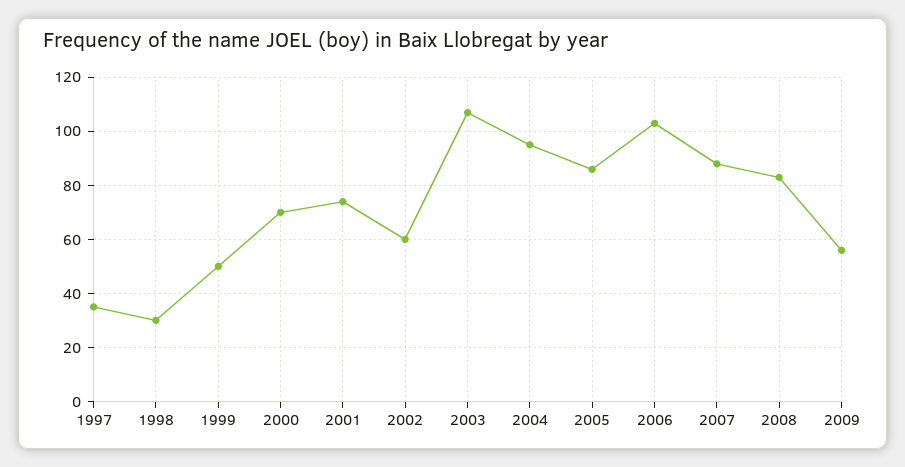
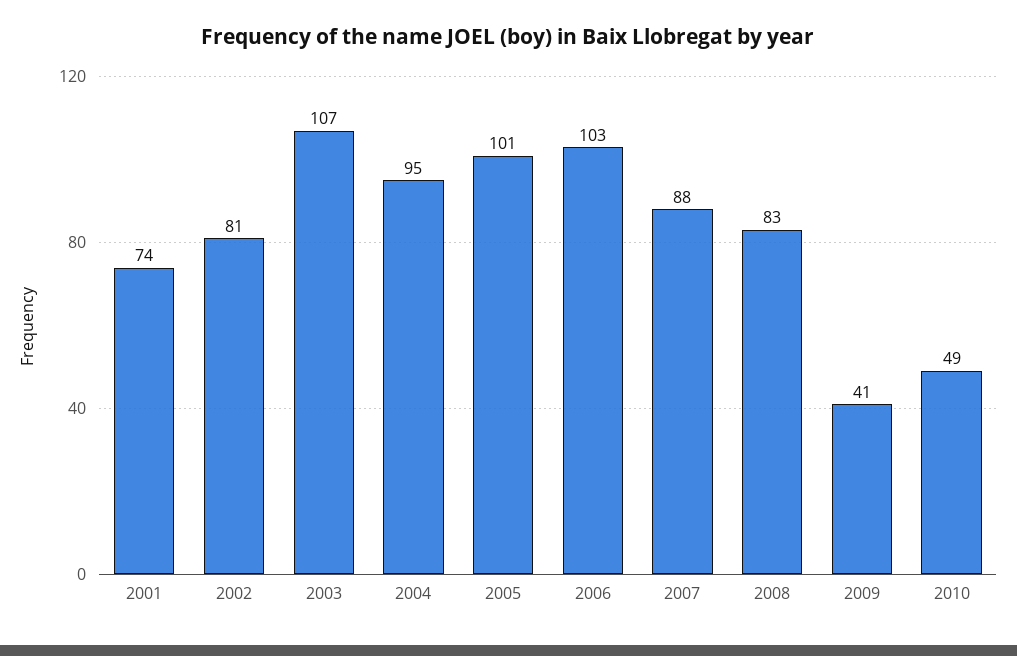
1997: 35 -> none
1998: 30 -> none
1999: 50 -> none
2000: 70 -> none
2002: 60 -> 81
2005: 85 -> 101
2009: 55 -> 41
2010: none -> 49

